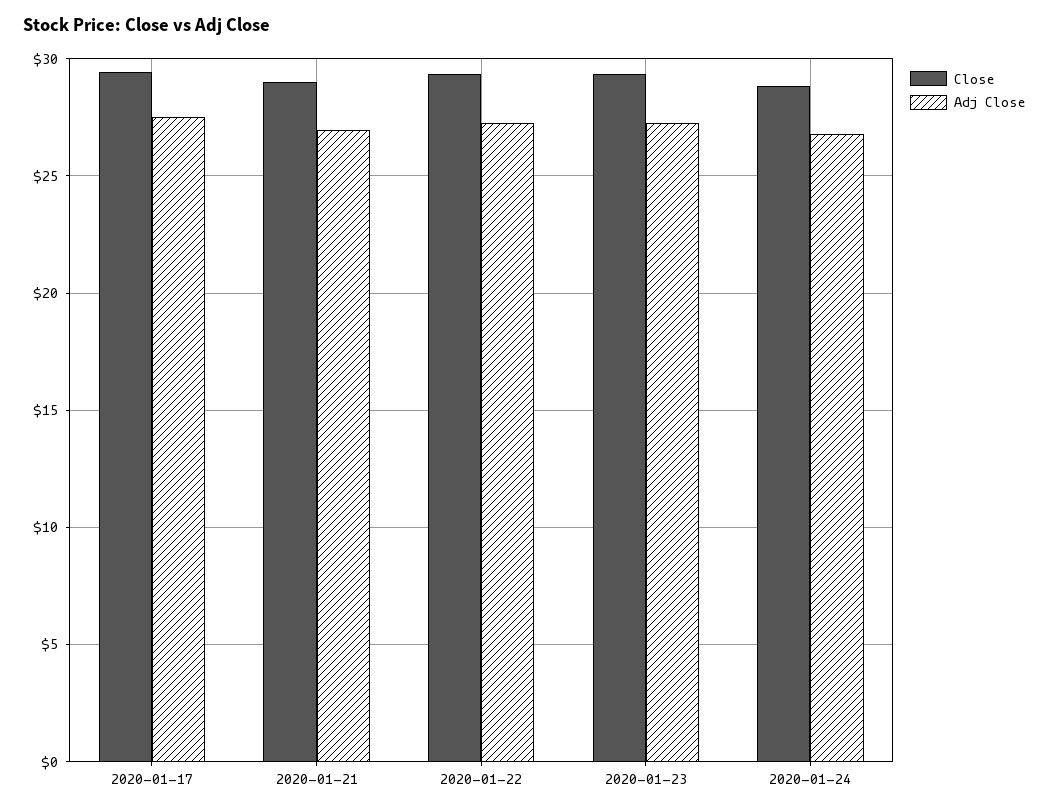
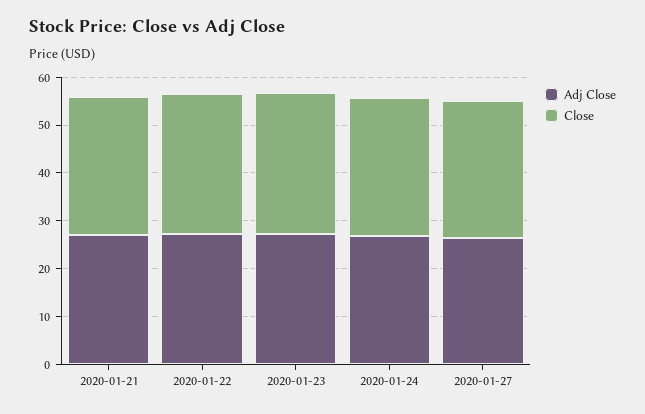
Close, 2020-01-17: 29.5 -> none
Adj Close, 2020-01-17: 27.5 -> none
Adj Close, 2020-01-27: none -> 26
Close, 2020-01-27: none -> 28

